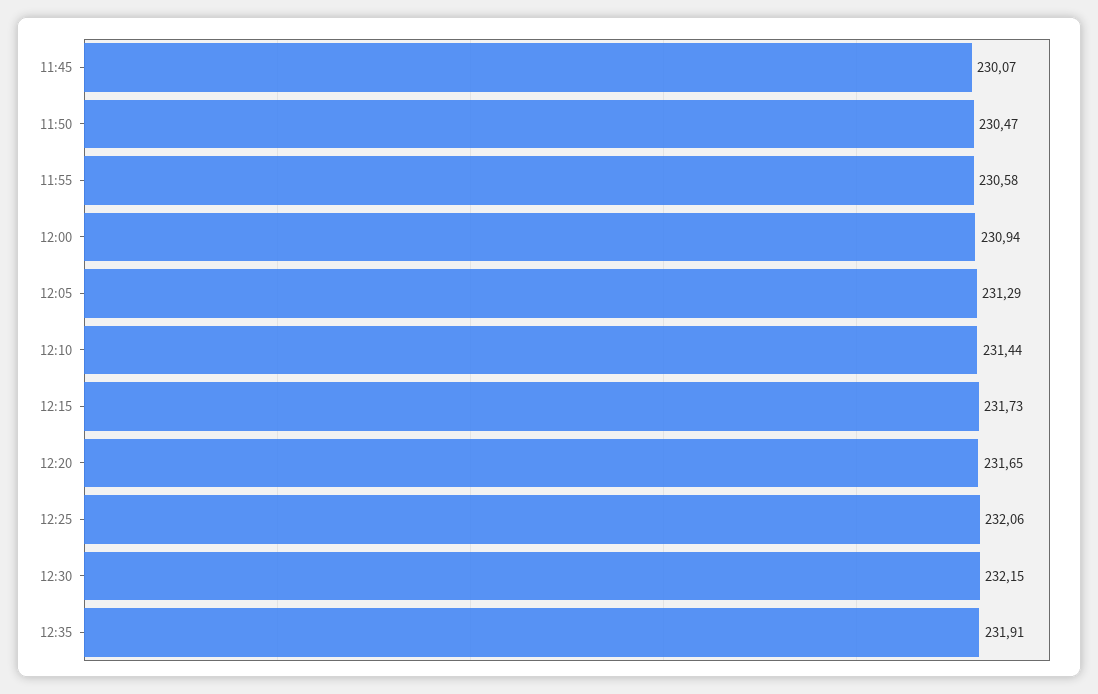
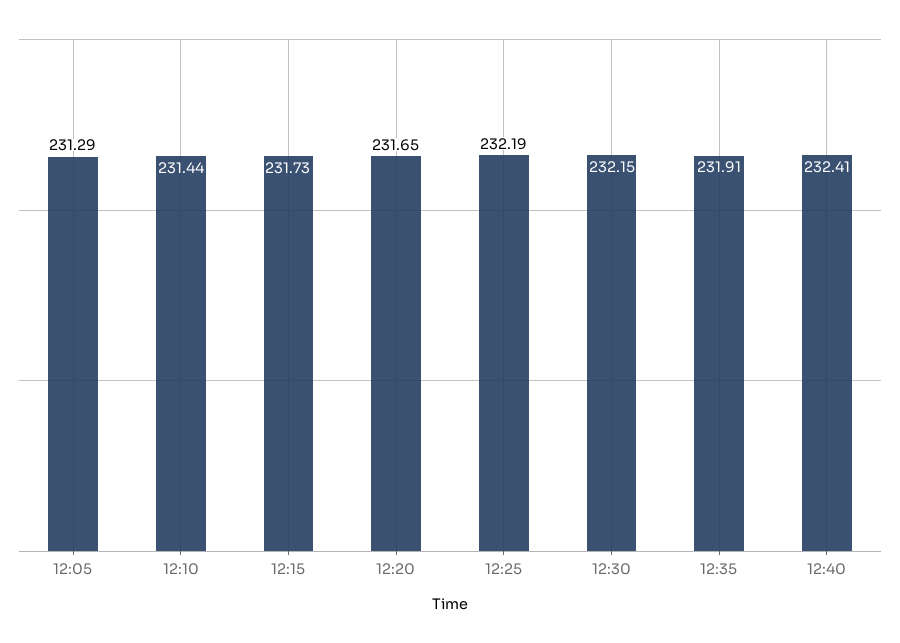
11:45: 230.07 -> none
11:50: 230.47 -> none
11:55: 230.58 -> none
12:00: 230.94 -> none
12:25: 232.06 -> 232.19
12:40: none -> 232.41

